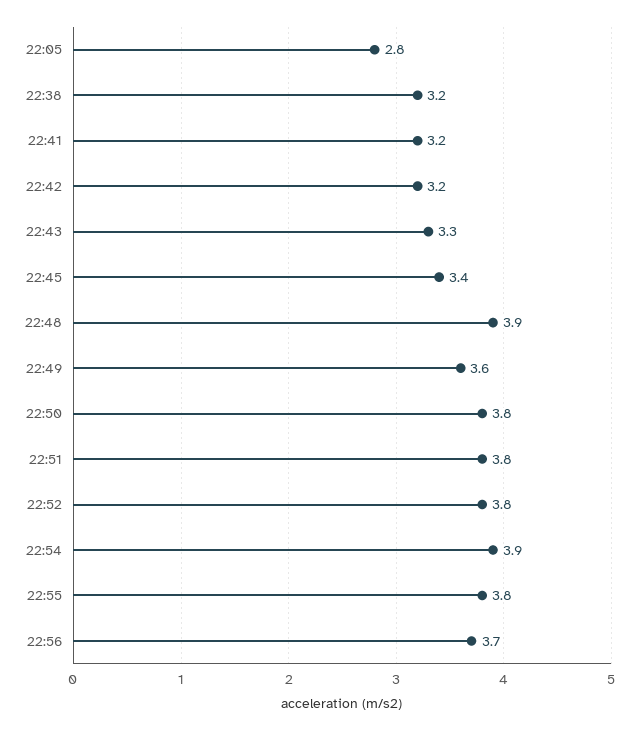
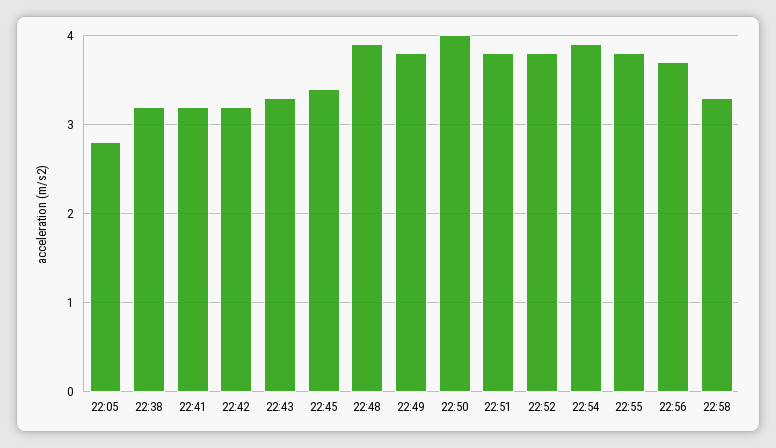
22:49: 3.6 -> 3.8
22:50: 3.8 -> 4
22:58: none -> 3.3

